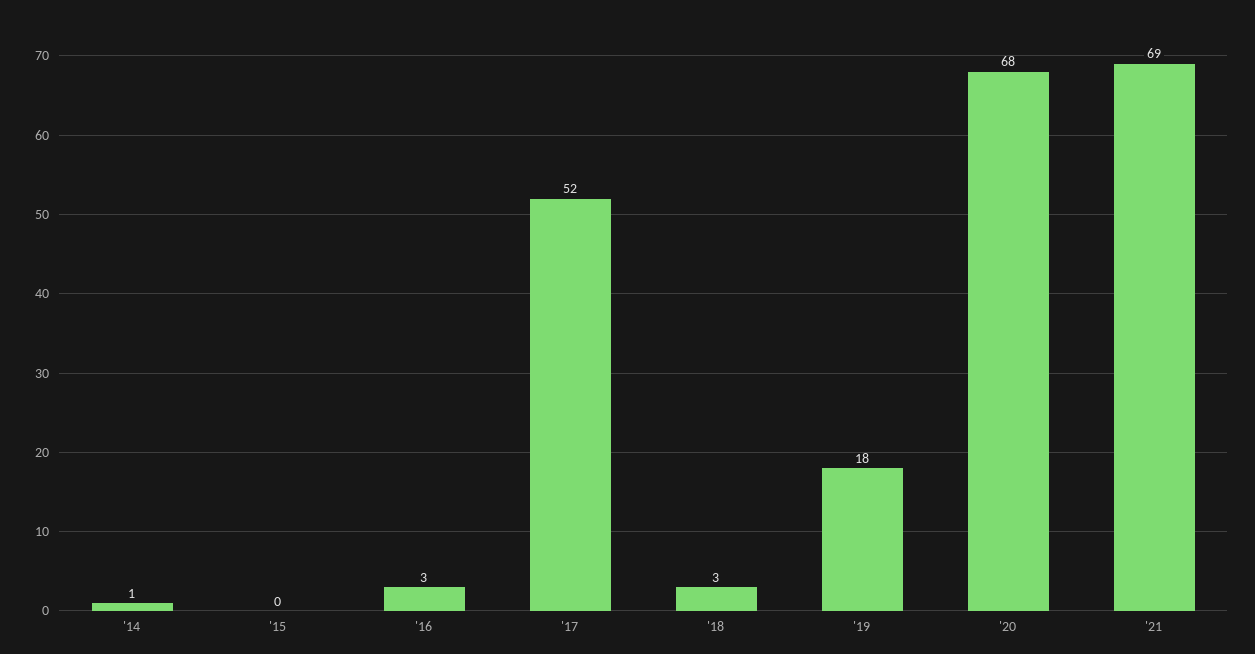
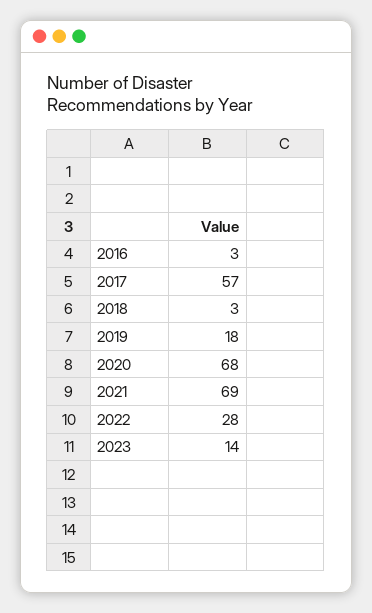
'14: 1 -> none
'15: 0 -> none
'17: 52 -> 57
2022: none -> 28
2023: none -> 14

